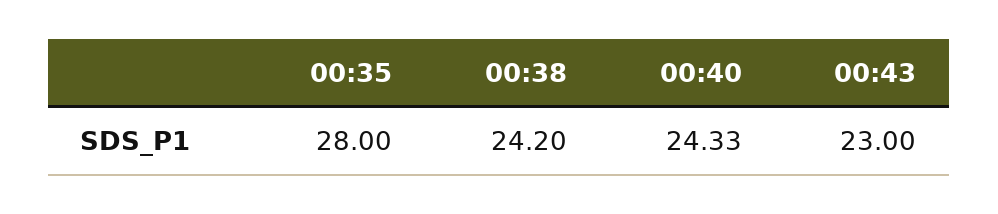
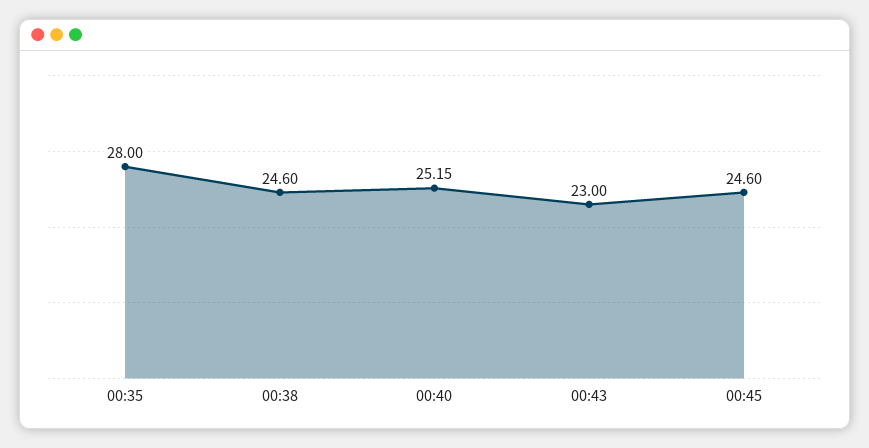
00:38: 24.2 -> 24.6
00:40: 24.33 -> 25.15
00:45: none -> 24.6

